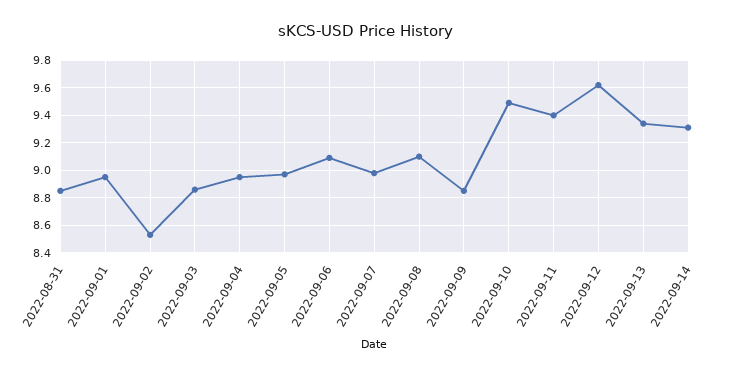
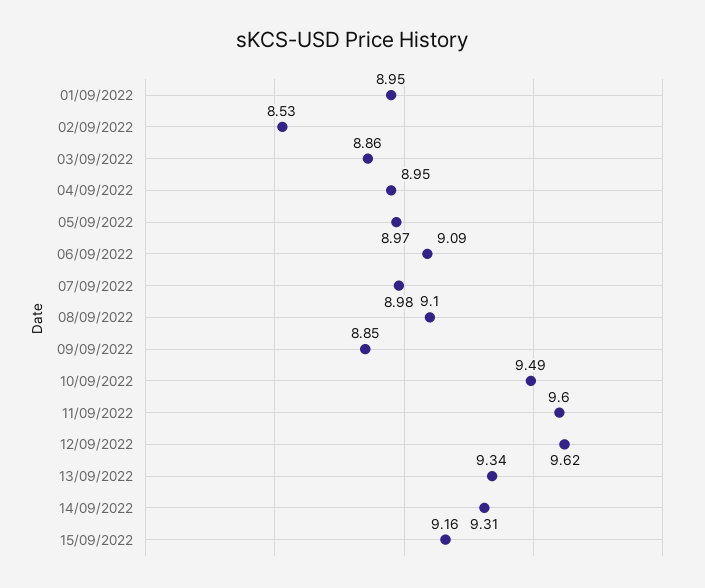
2022-08-31: 8.85 -> none
2022-09-11: 9.4 -> 9.6
15/09/2022: none -> 9.16

